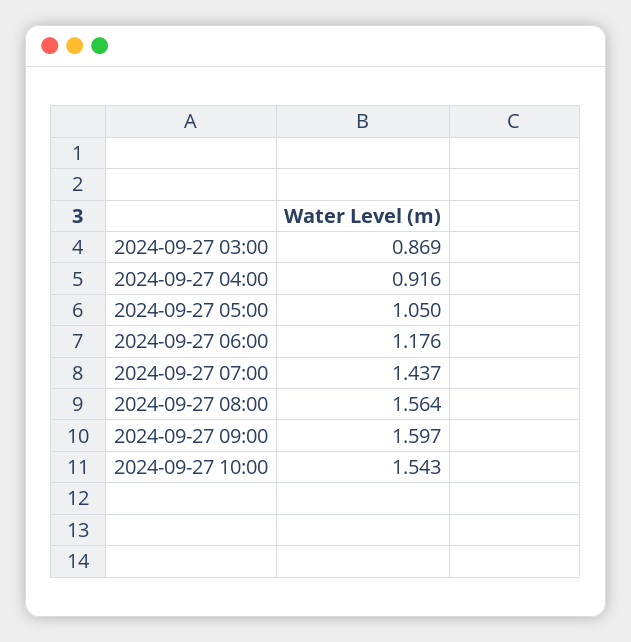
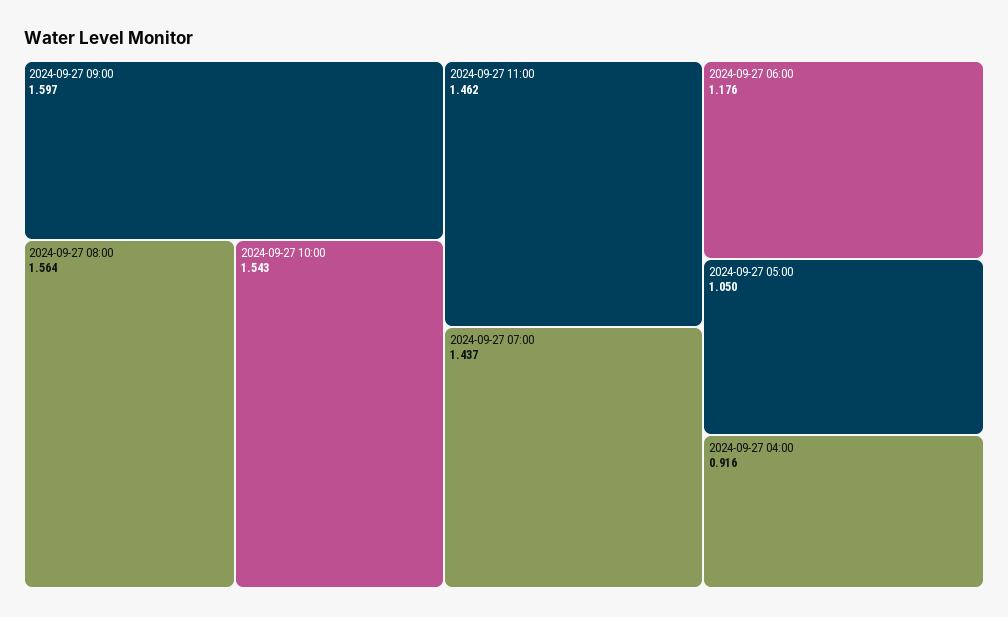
2024-09-27 03:00: 0.869 -> none
2024-09-27 11:00: none -> 1.462

